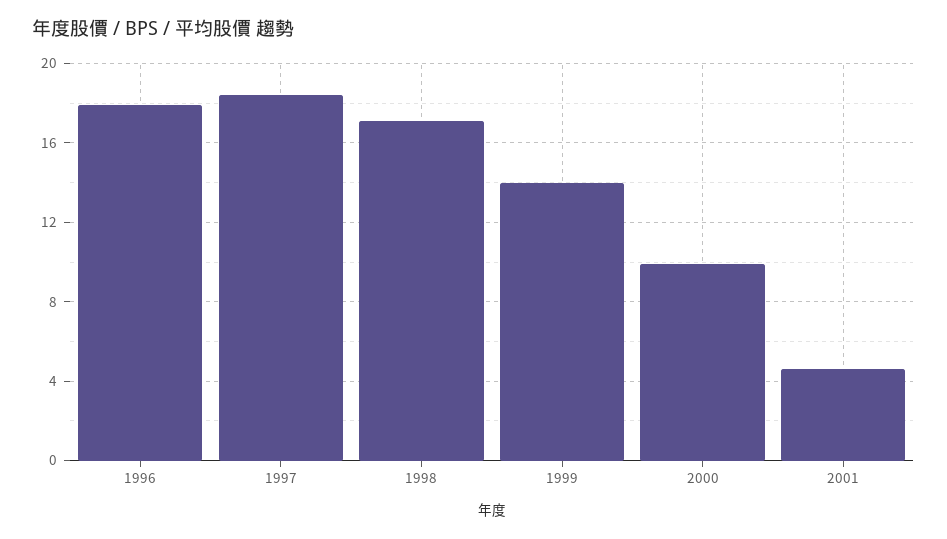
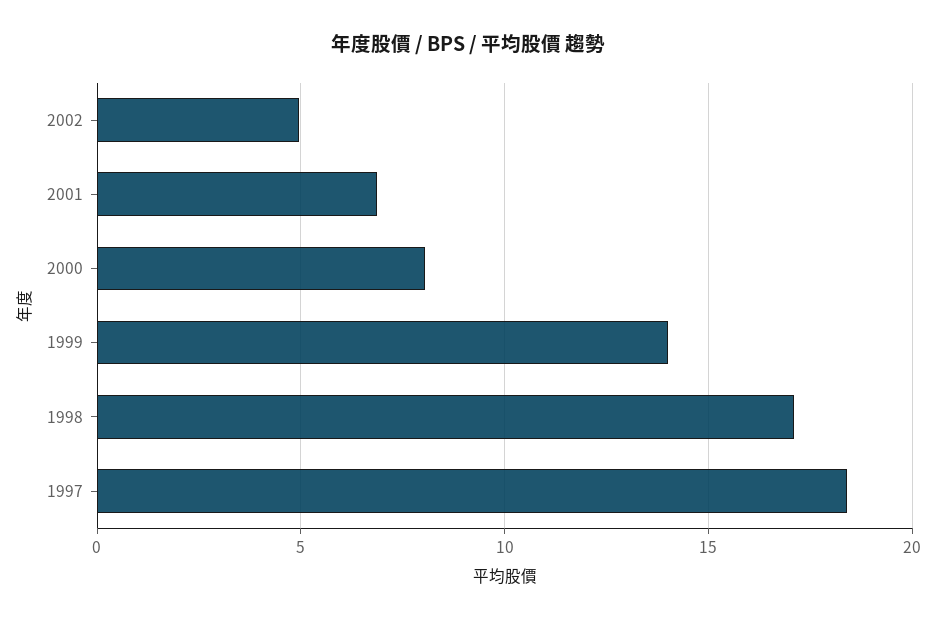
1996: 18 -> none
2000: 10 -> 8
2001: 4.5 -> 7
2002: none -> 5

